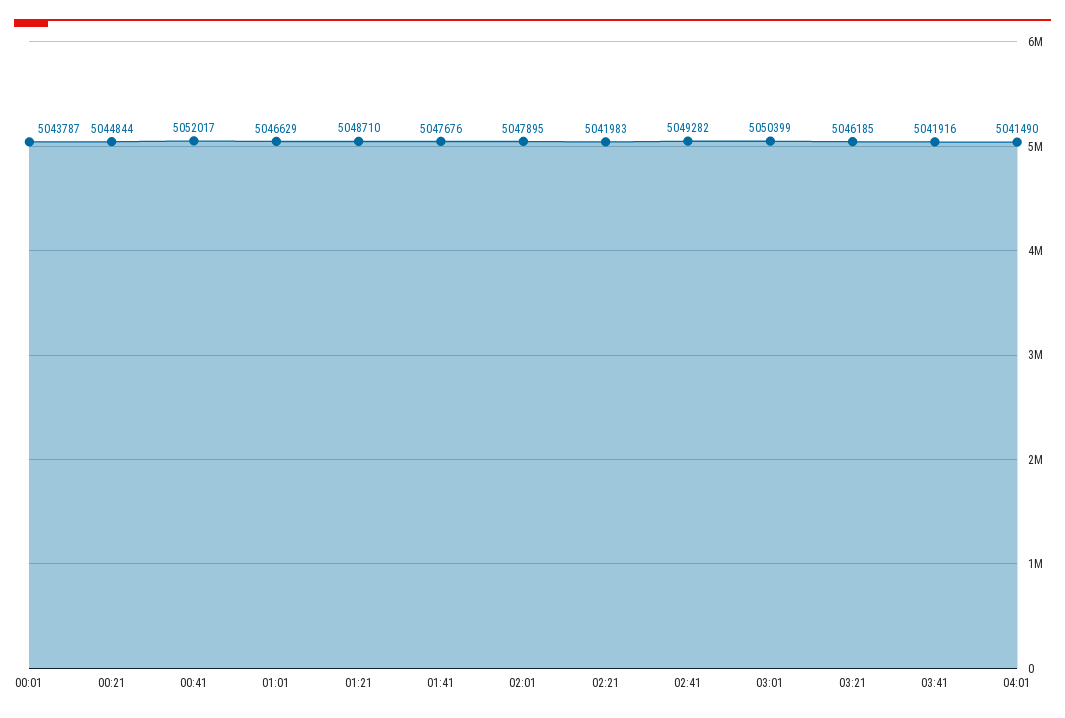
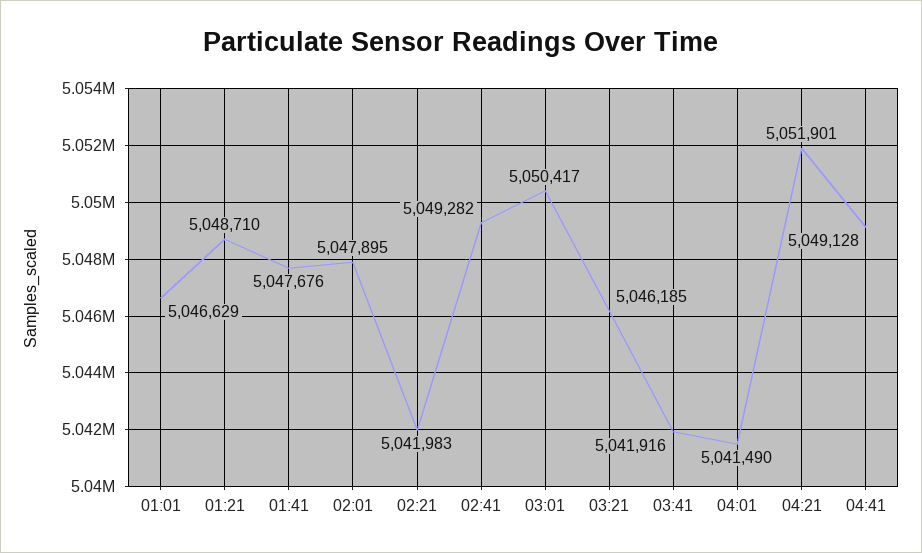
00:01: 5043787 -> none
00:21: 5044844 -> none
00:41: 5052017 -> none
03:01: 5050399 -> 5050417
04:21: none -> 5051901
04:41: none -> 5049128

